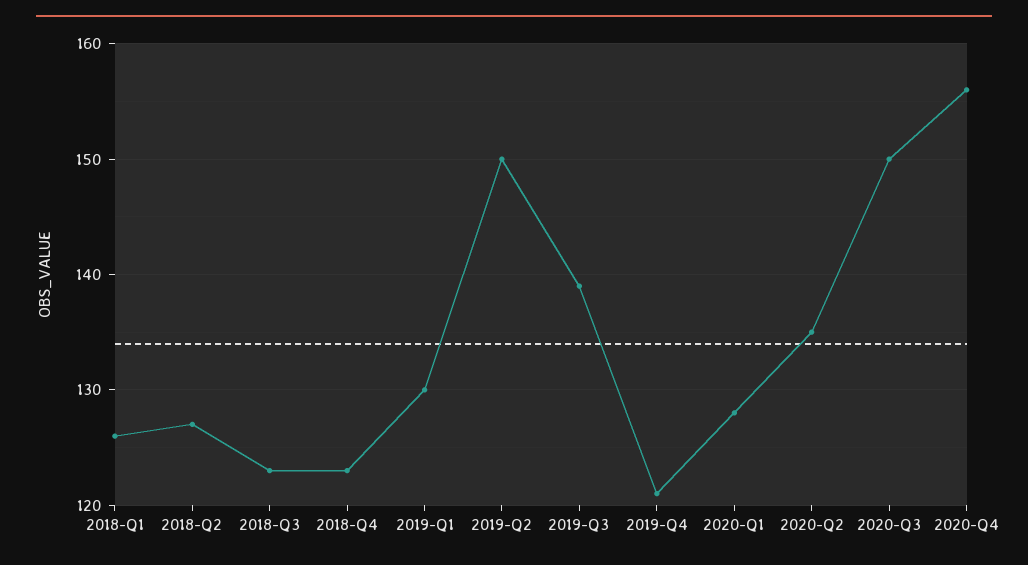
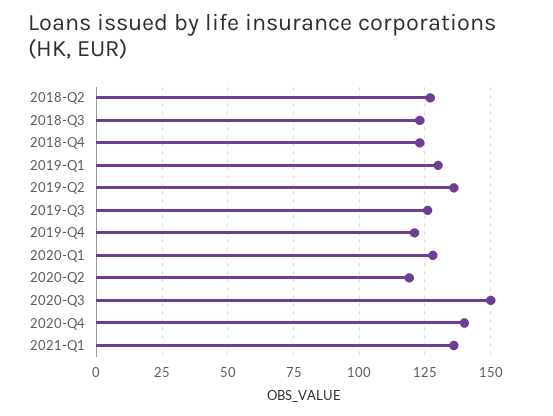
2018-Q1: 126 -> none
2019-Q2: 150 -> 135
2019-Q3: 139 -> 125
2020-Q2: 135 -> 120
2020-Q4: 156 -> 140
2021-Q1: none -> 135

